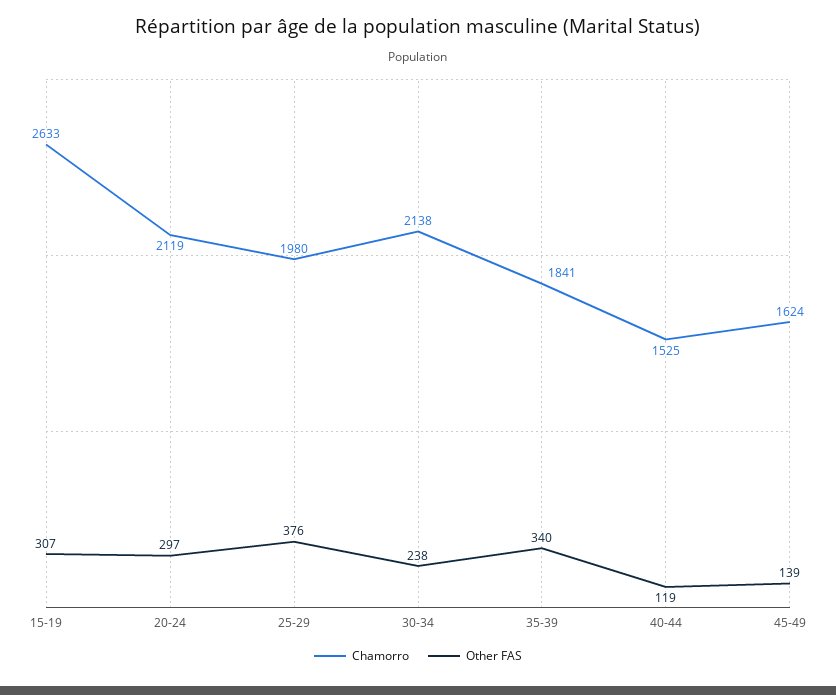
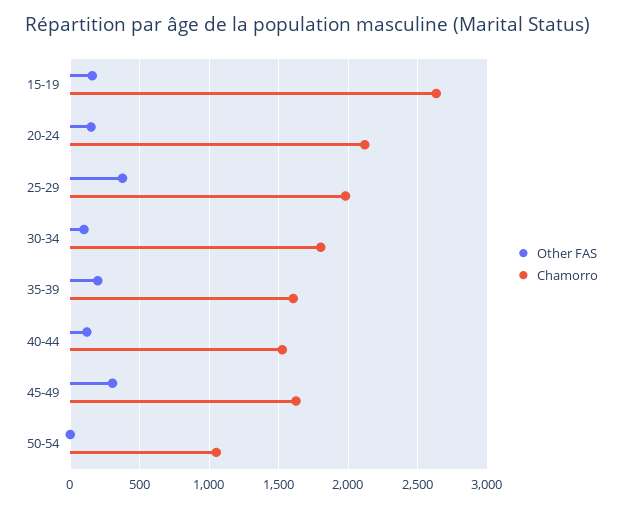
Other FAS, 15-19: 307 -> 150
Other FAS, 20-24: 297 -> 150
Chamorro, 30-34: 2138 -> 1800
Other FAS, 30-34: 238 -> 100
Chamorro, 35-39: 1841 -> 1600
Other FAS, 35-39: 340 -> 200
Other FAS, 45-49: 139 -> 300
Other FAS, 50-54: none -> 0
Chamorro, 50-54: none -> 1050

